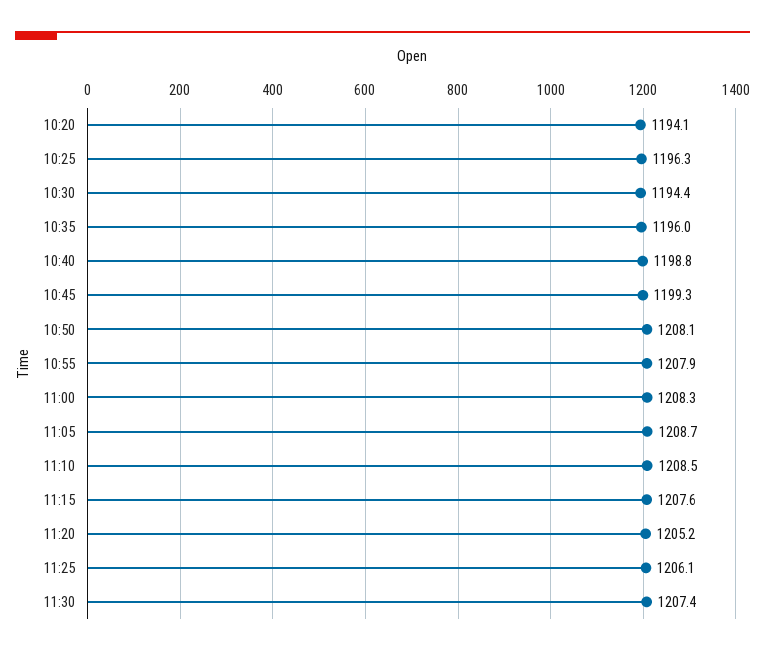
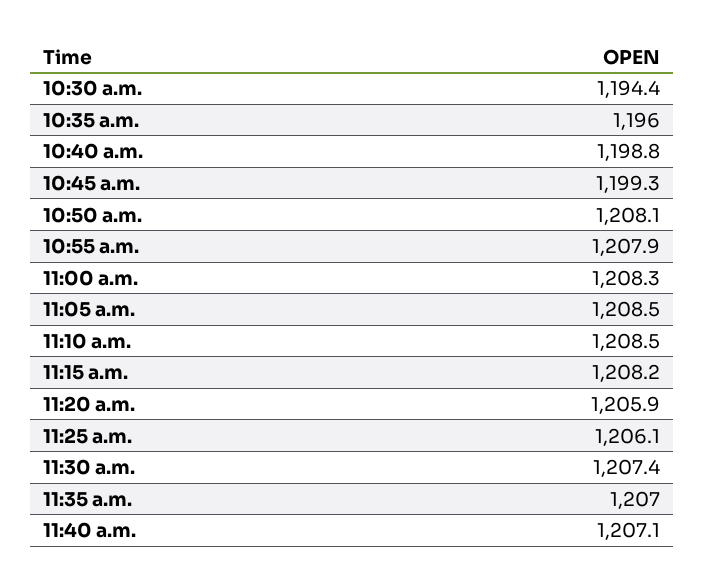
10:20: 1194.1 -> none
10:25: 1196.3 -> none
11:05: 1208.7 -> 1208.5
11:15: 1207.6 -> 1208.2
11:20: 1205.2 -> 1205.9
11:35 a.m.: none -> 1207
11:40 a.m.: none -> 1207.1

